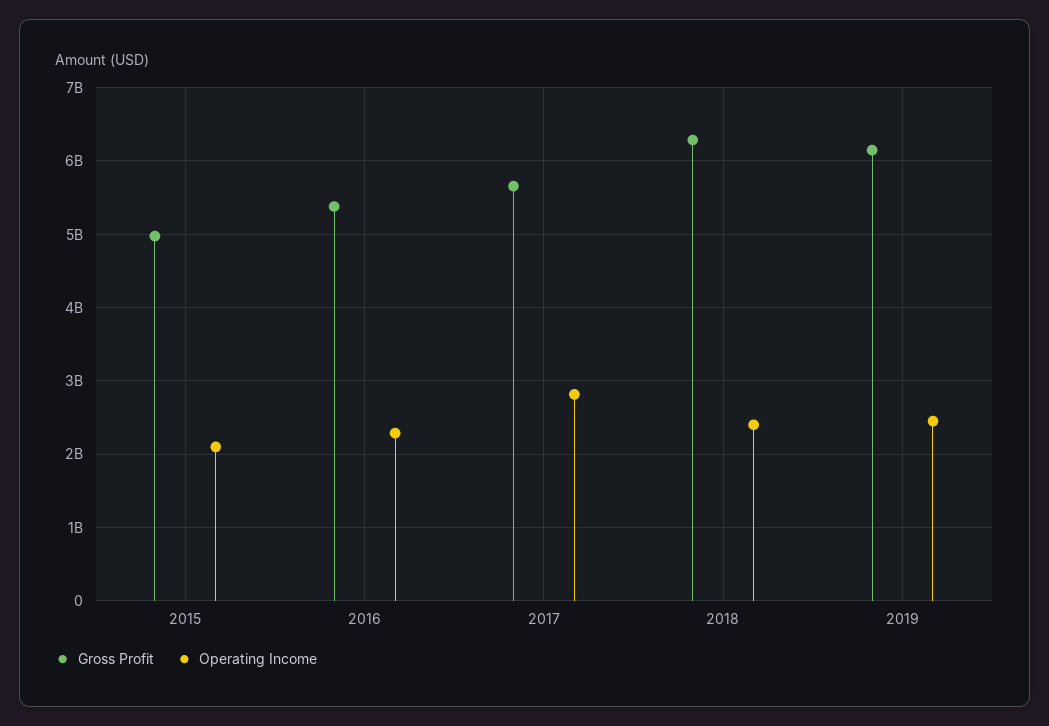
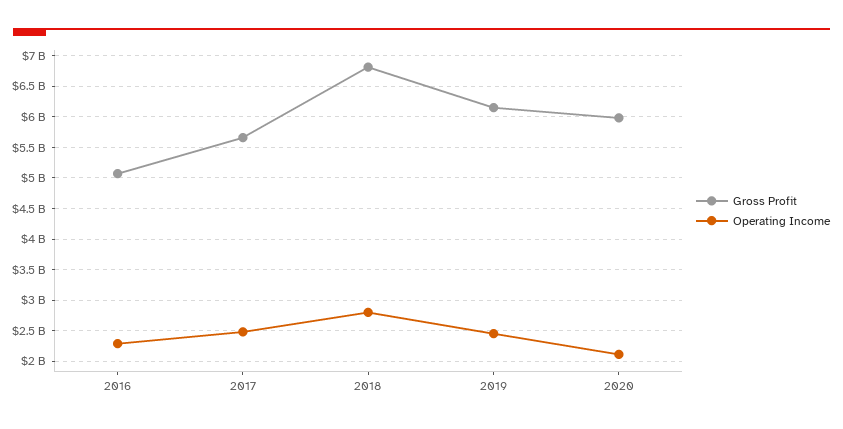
Gross Profit, 2015: 5000000000 -> none
Operating Income, 2015: 2100000000 -> none
Gross Profit, 2016: 5400000000 -> 5100000000
Operating Income, 2017: 2800000000 -> 2500000000
Gross Profit, 2018: 6300000000 -> 6800000000
Operating Income, 2018: 2400000000 -> 2800000000
Gross Profit, 2020: none -> 6000000000
Operating Income, 2020: none -> 2100000000

